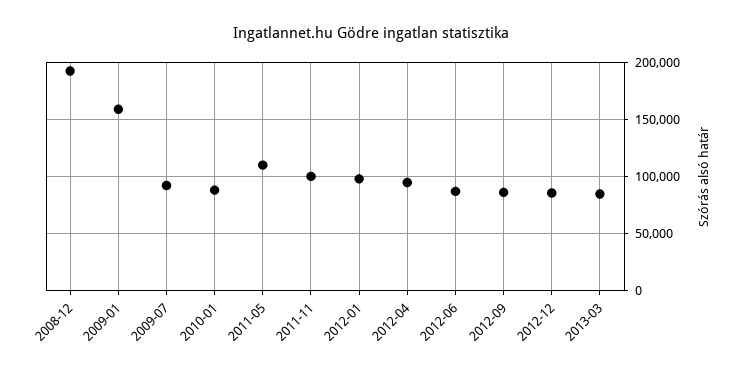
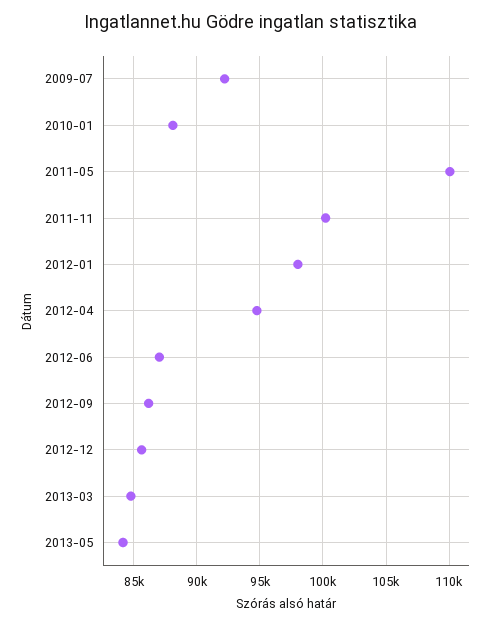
2008-12: 190000 -> none
2009-01: 160000 -> none
2013-05: none -> 84000

